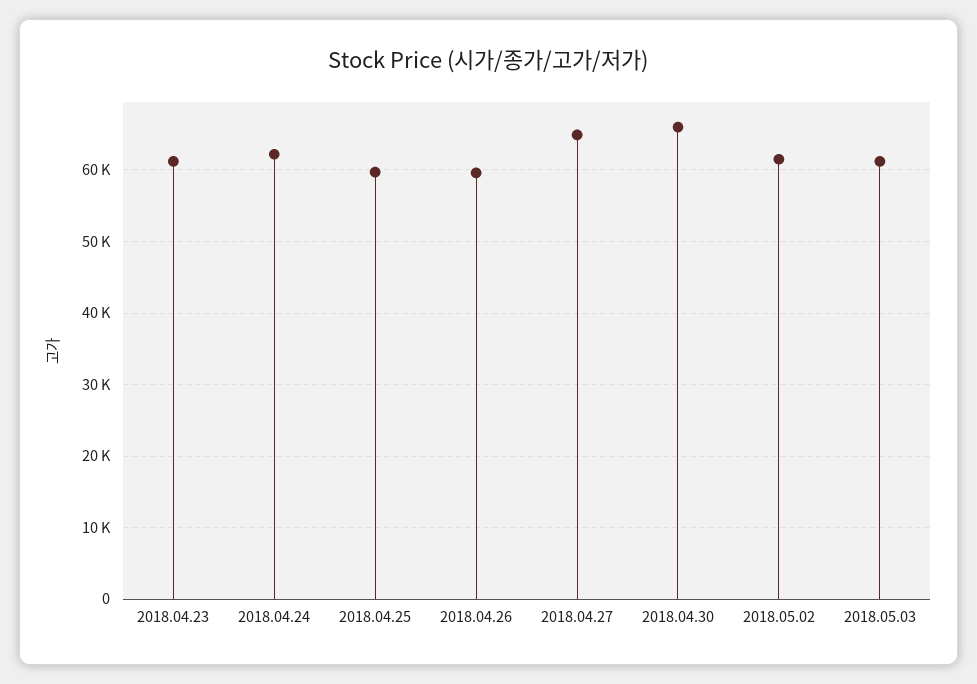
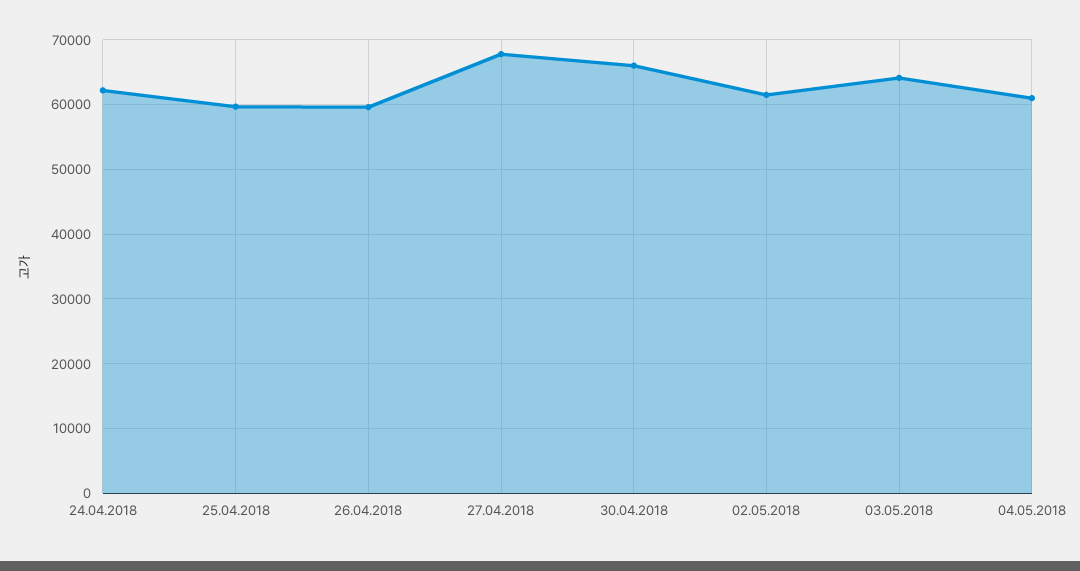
2018.04.23: 61000 -> none
2018.04.27: 65000 -> 68000
2018.05.03: 61000 -> 64000
04.05.2018: none -> 61000

